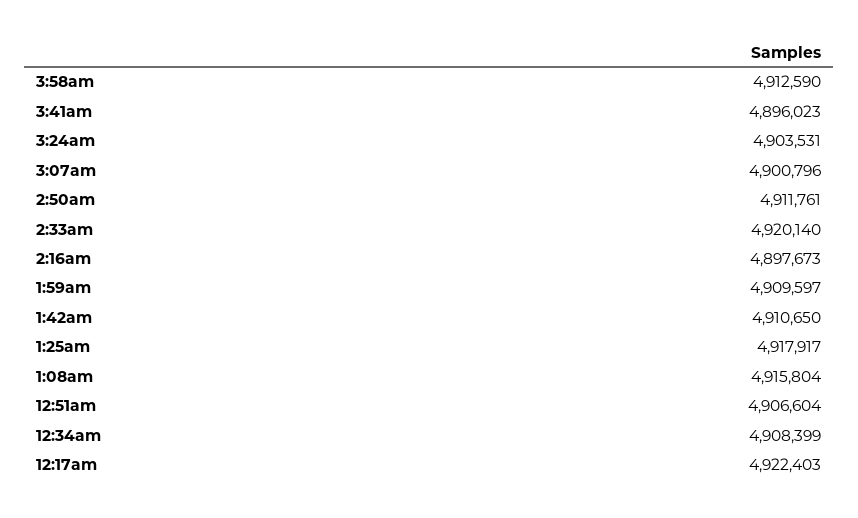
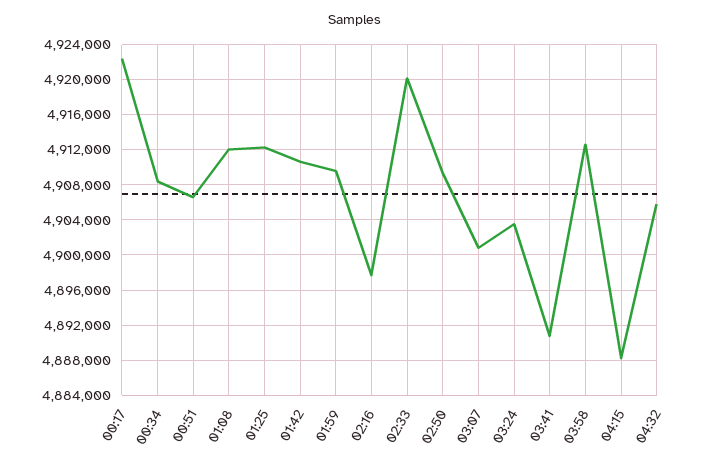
3:41am: 4896023 -> 4891000
2:50am: 4911761 -> 4909000
1:25am: 4917917 -> 4912000
1:08am: 4915804 -> 4912000
04:15: none -> 4888000
04:32: none -> 4906000

